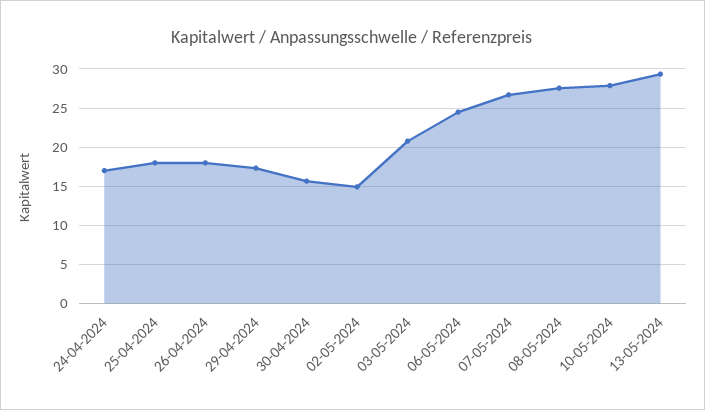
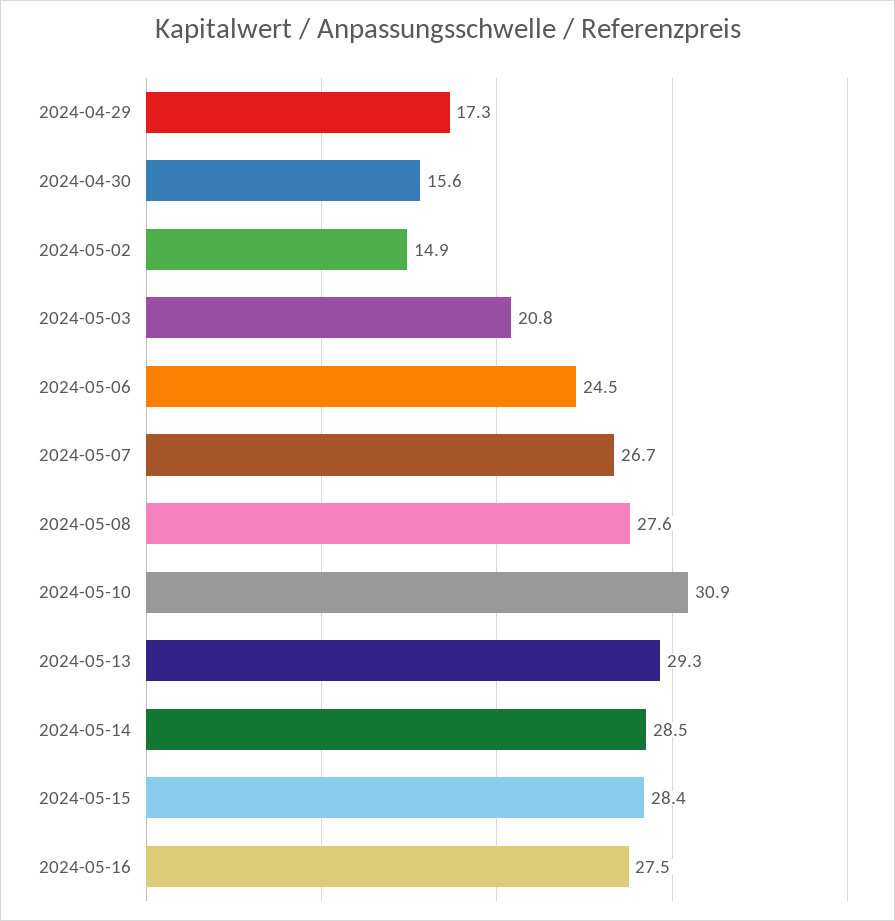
24-04-2024: 17 -> none
25-04-2024: 18 -> none
26-04-2024: 18 -> none
10-05-2024: 28 -> 30.9
2024-05-14: none -> 28.5
2024-05-15: none -> 28.4
2024-05-16: none -> 27.5

